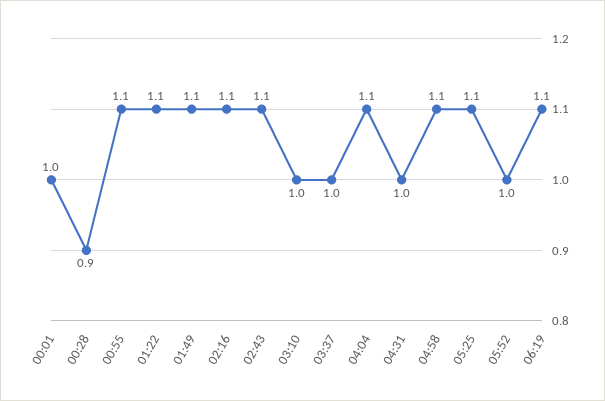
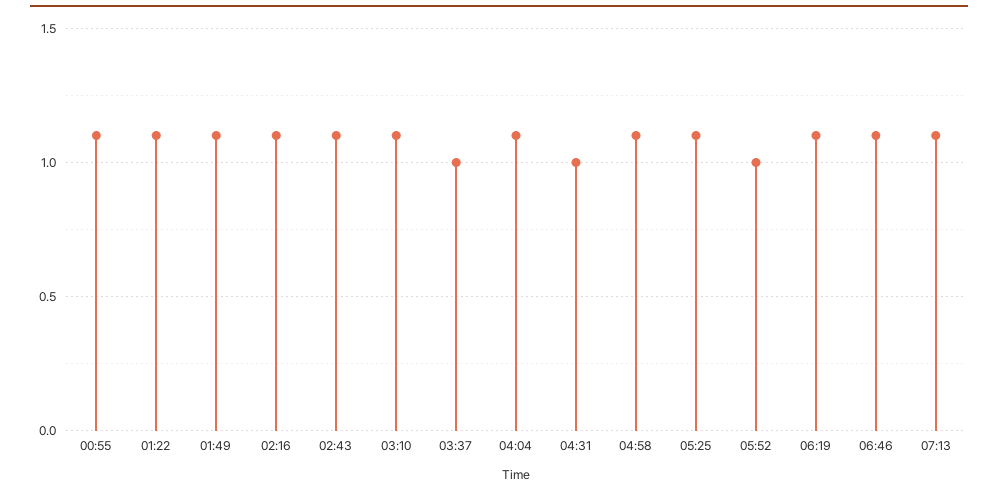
00:01: 1 -> none
00:28: 0.9 -> none
03:10: 1 -> 1.1
06:46: none -> 1.1
07:13: none -> 1.1

